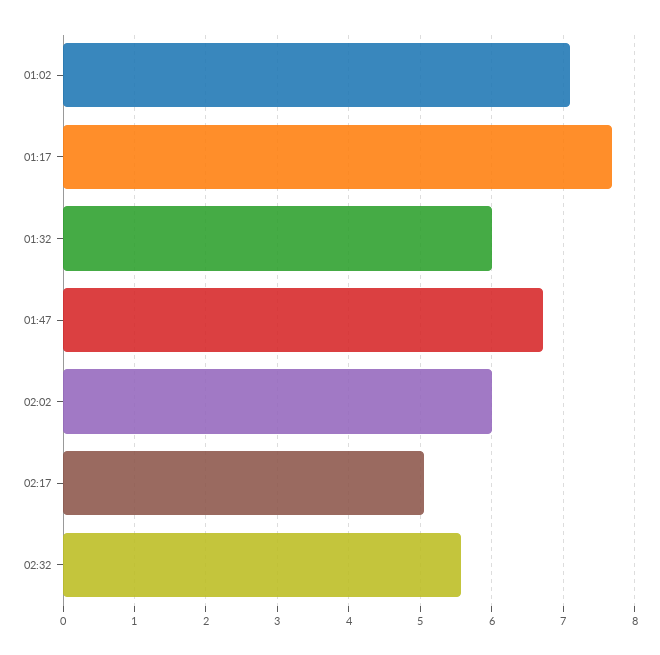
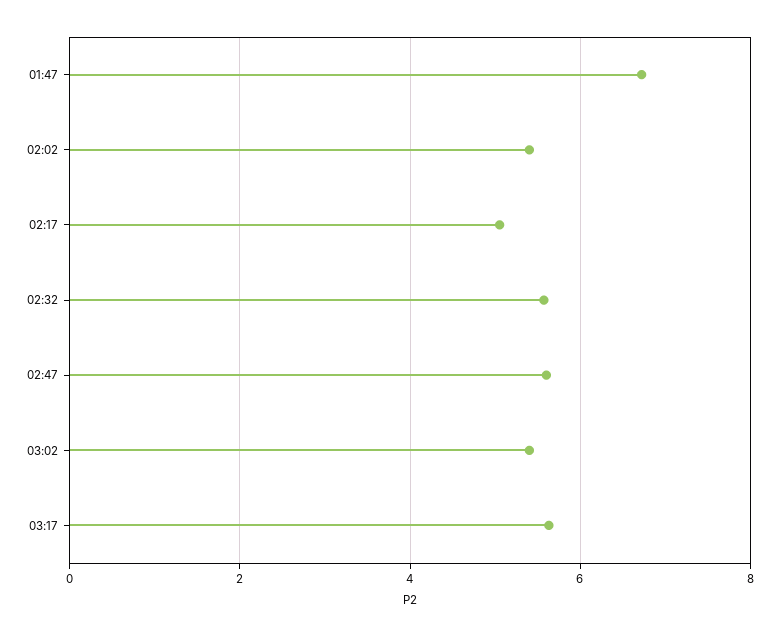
01:02: 7.1 -> none
01:17: 7.7 -> none
01:32: 6 -> none
02:02: 6 -> 5.4
02:47: none -> 5.6
03:02: none -> 5.4
03:17: none -> 5.6

